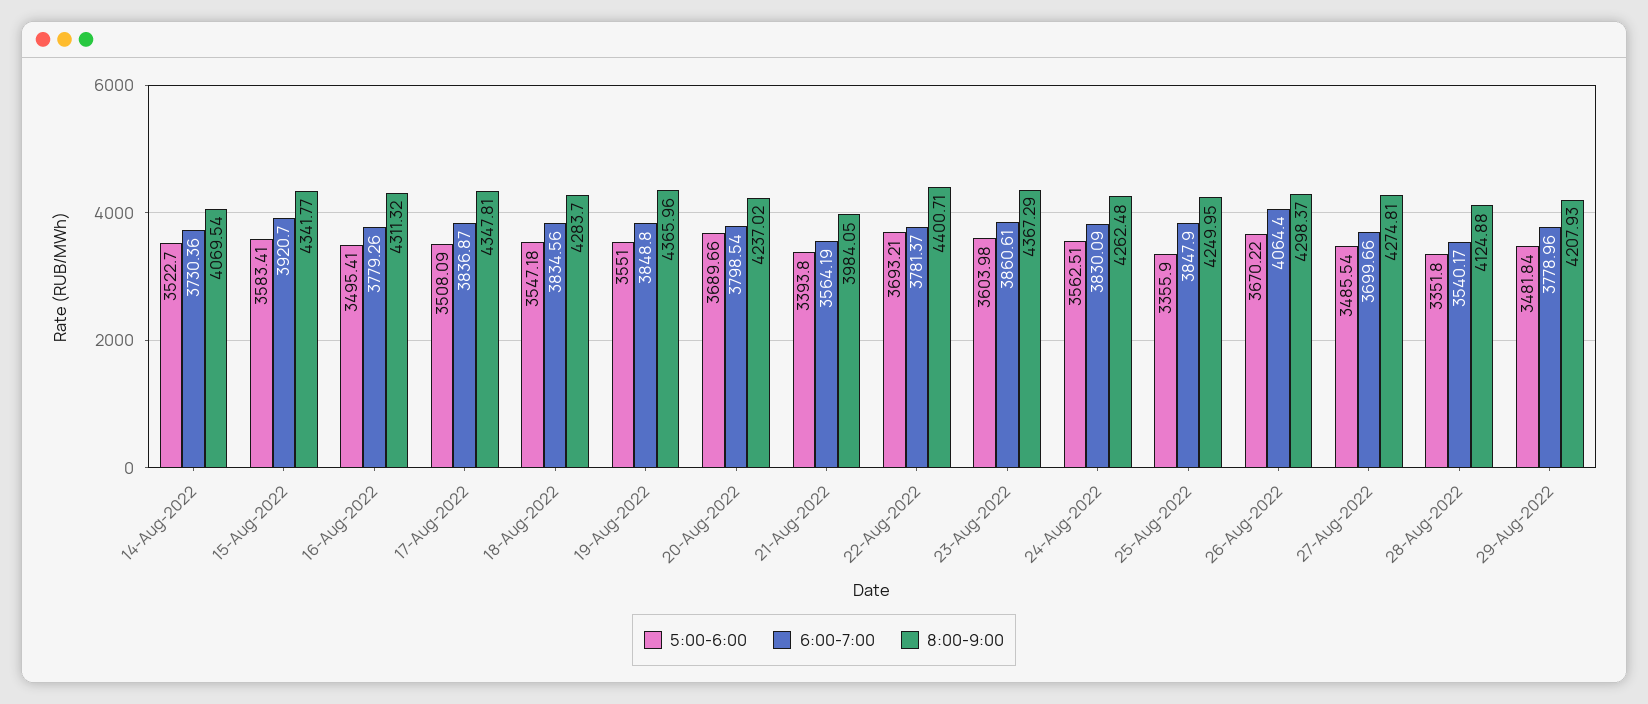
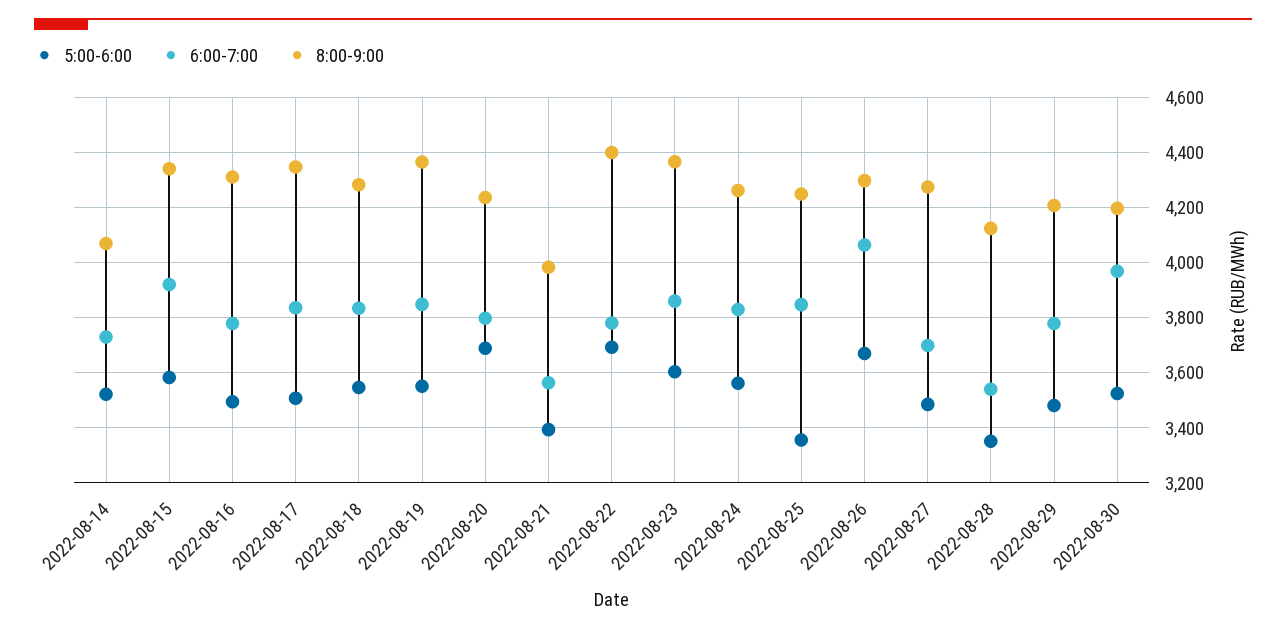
5:00-6:00, 2022-08-30: none -> 3525
6:00-7:00, 2022-08-30: none -> 3975
8:00-9:00, 2022-08-30: none -> 4200

